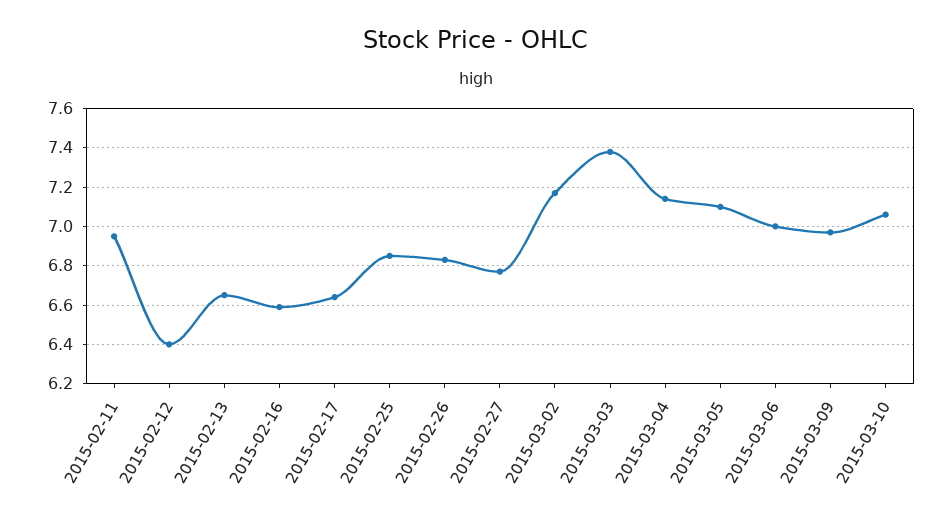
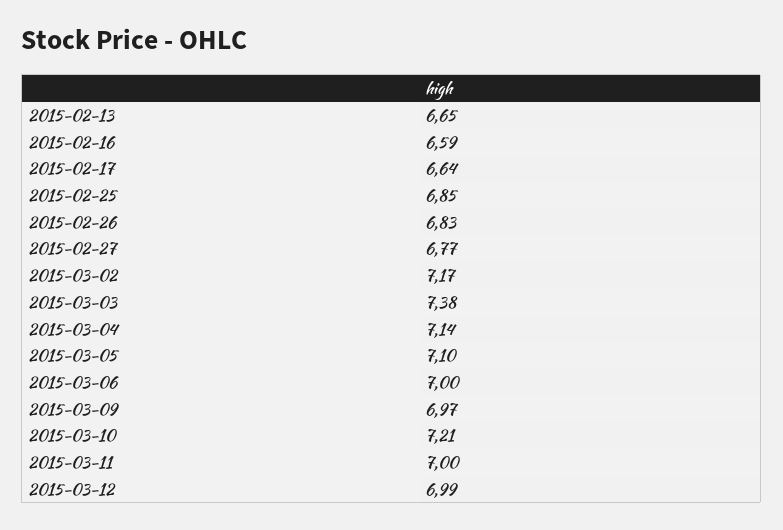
2015-02-11: 6.95 -> none
2015-02-12: 6.4 -> none
2015-03-10: 7.05 -> 7.21
2015-03-11: none -> 7
2015-03-12: none -> 6.99

